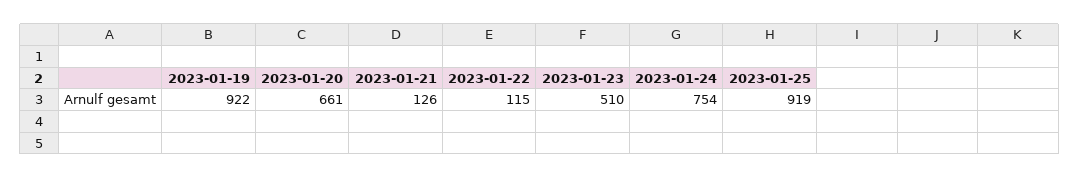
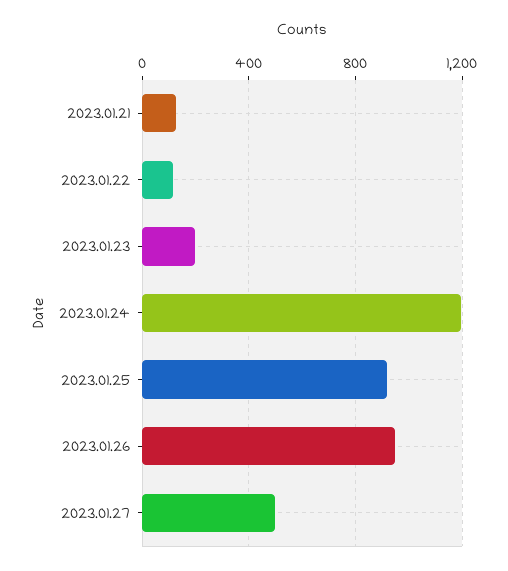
2023-01-19: 922 -> none
2023-01-20: 661 -> none
2023-01-23: 510 -> 200
2023-01-24: 754 -> 1200
2023.01.26: none -> 950
2023.01.27: none -> 500

